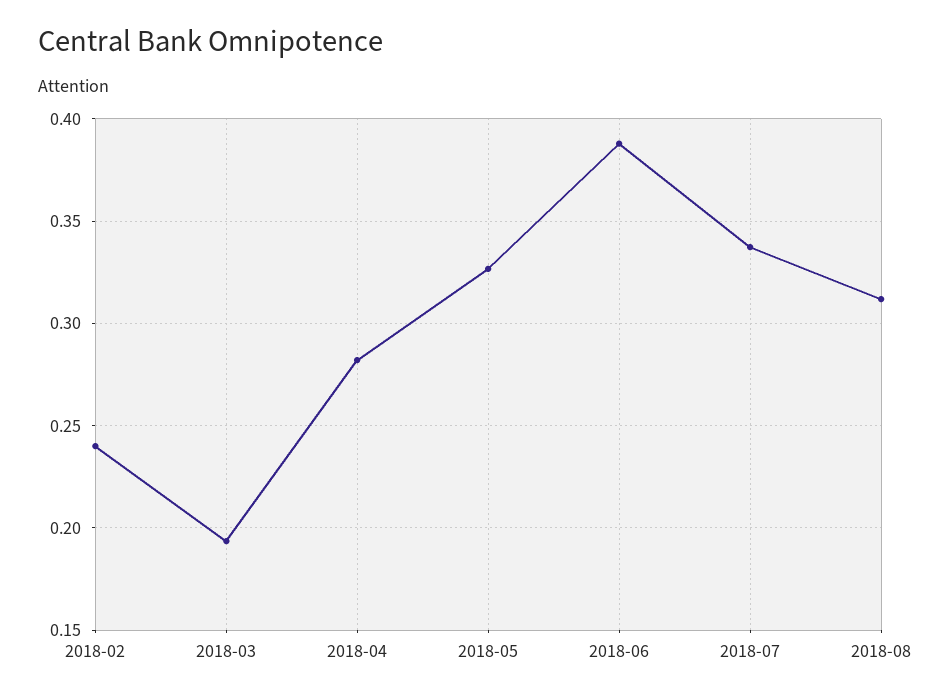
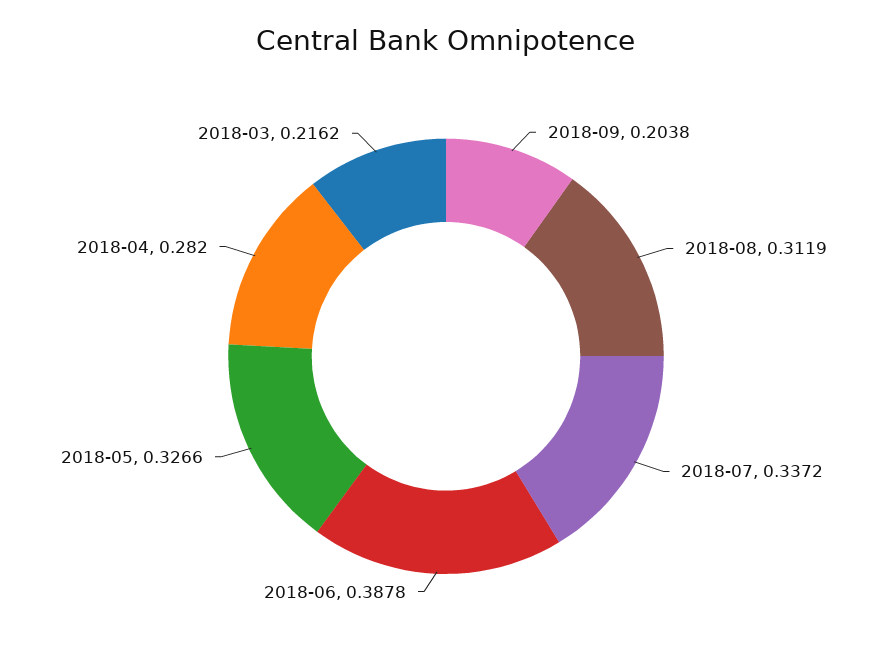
2018-02: 0.24 -> none
2018-03: 0.195 -> 0.2162
2018-09: none -> 0.2038

